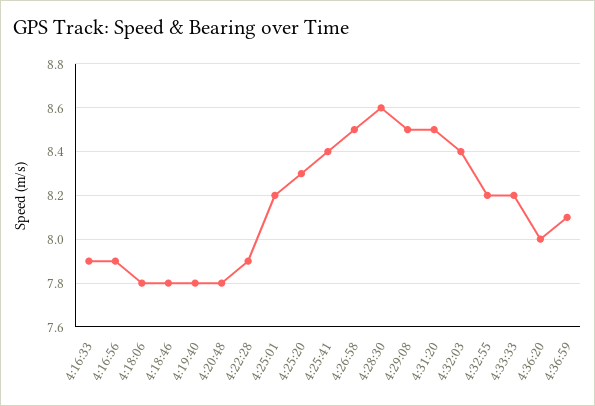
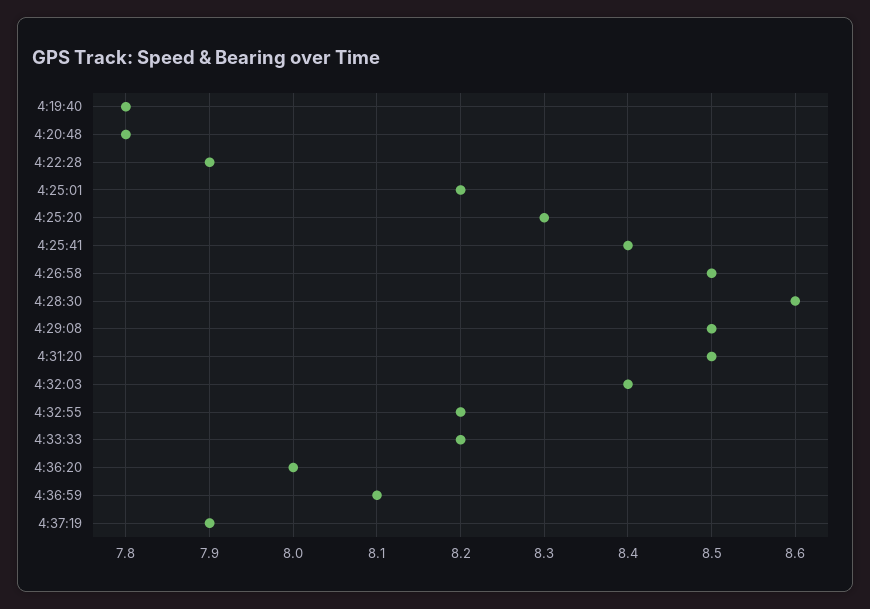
4:16:33: 7.9 -> none
4:16:56: 7.9 -> none
4:18:06: 7.8 -> none
4:18:46: 7.8 -> none
4:37:19: none -> 7.9

